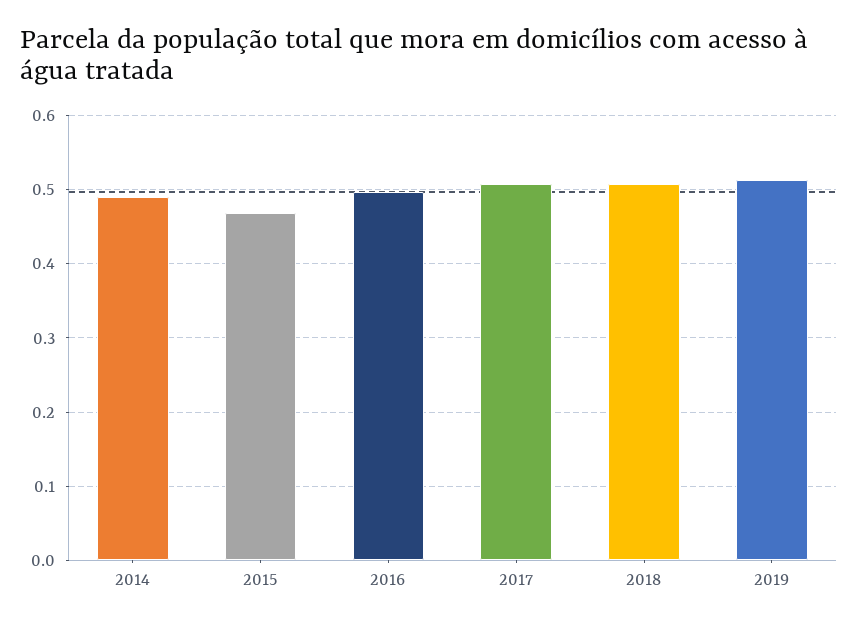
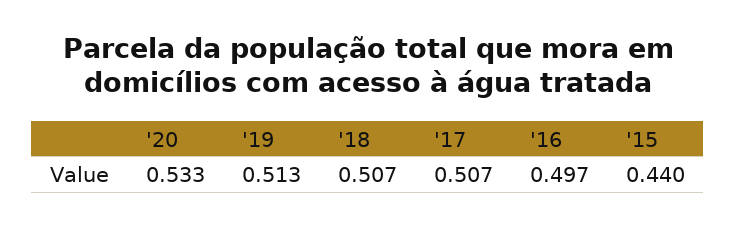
2014: 0.49 -> none
2015: 0.47 -> 0.44
'20: none -> 0.533

